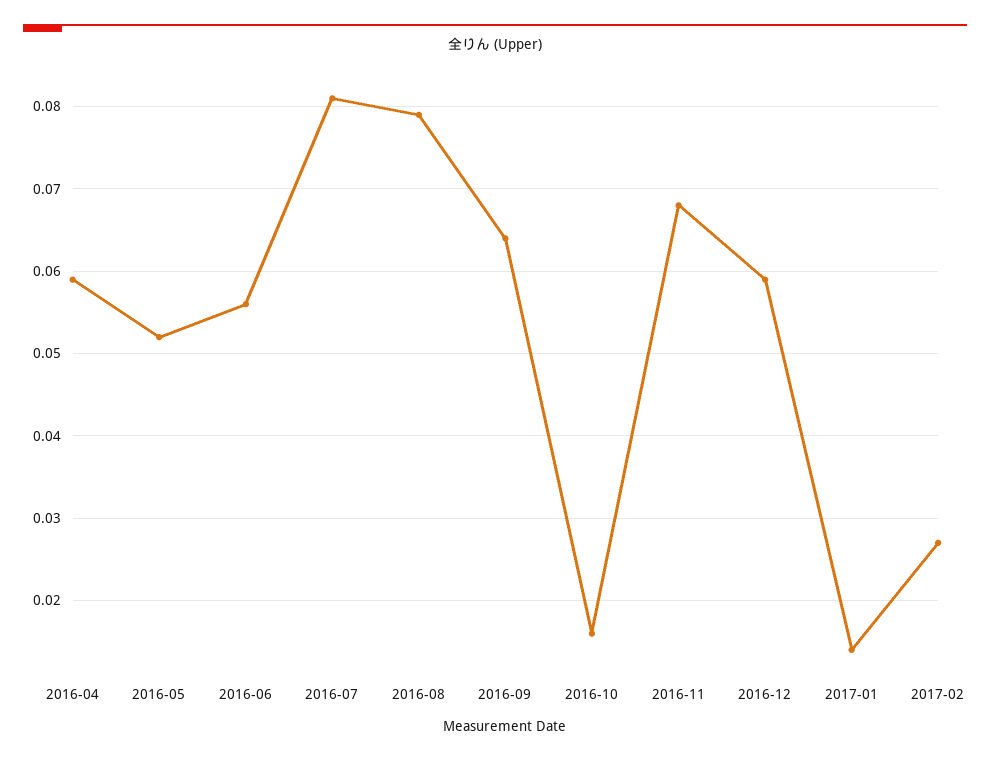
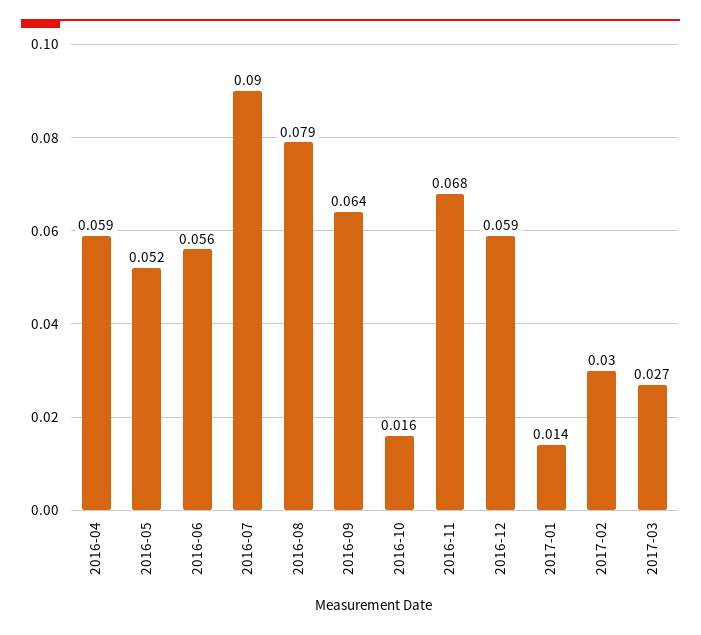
2016-07: 0.081 -> 0.09
2017-02: 0.027 -> 0.03
2017-03: none -> 0.027

